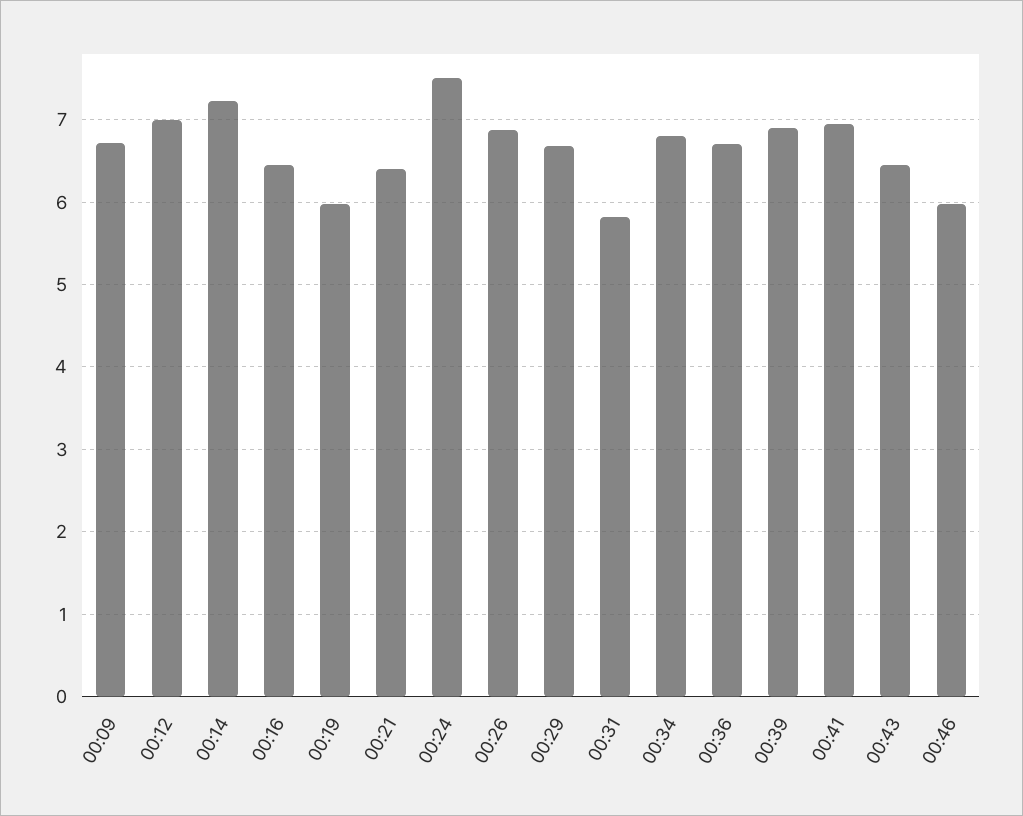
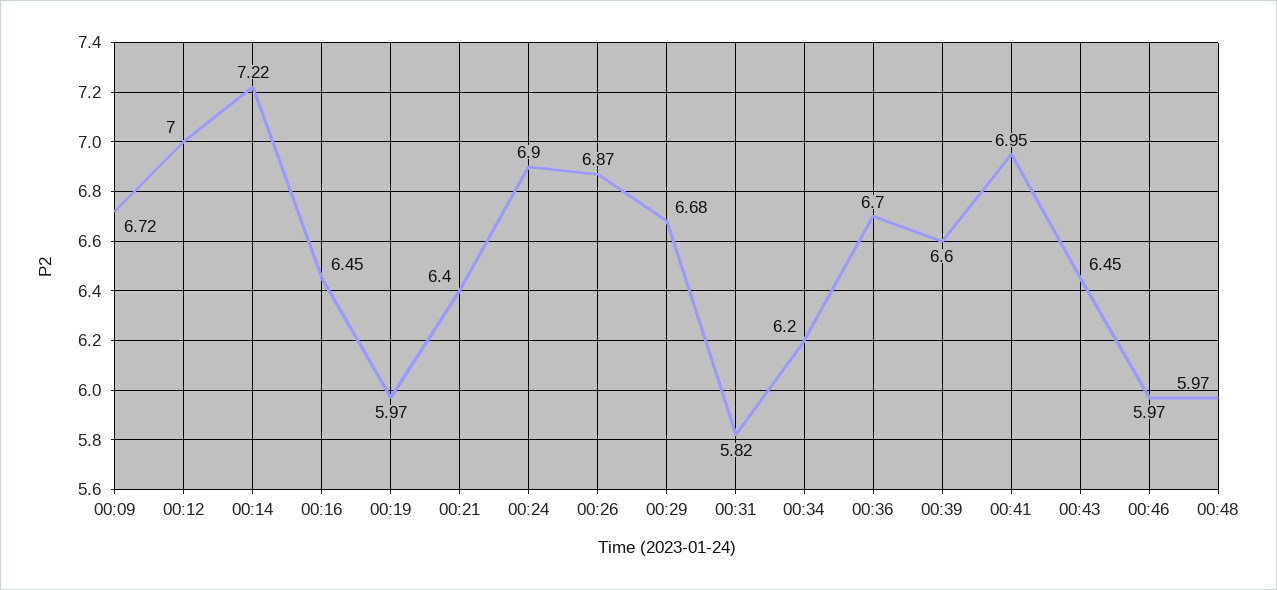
00:24: 7.5 -> 6.9
00:34: 6.8 -> 6.2
00:39: 6.9 -> 6.6
00:48: none -> 5.97

